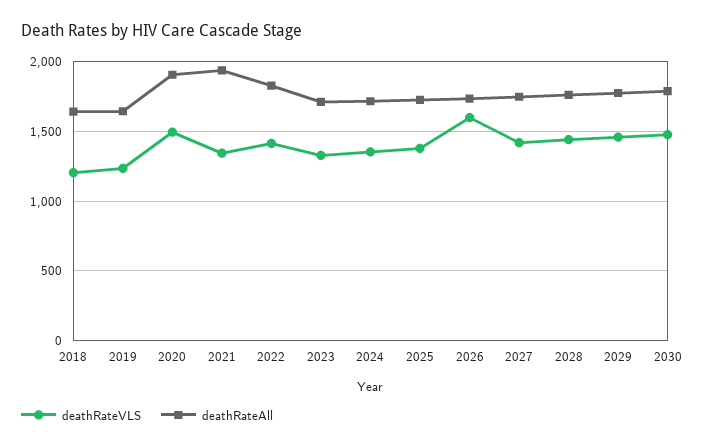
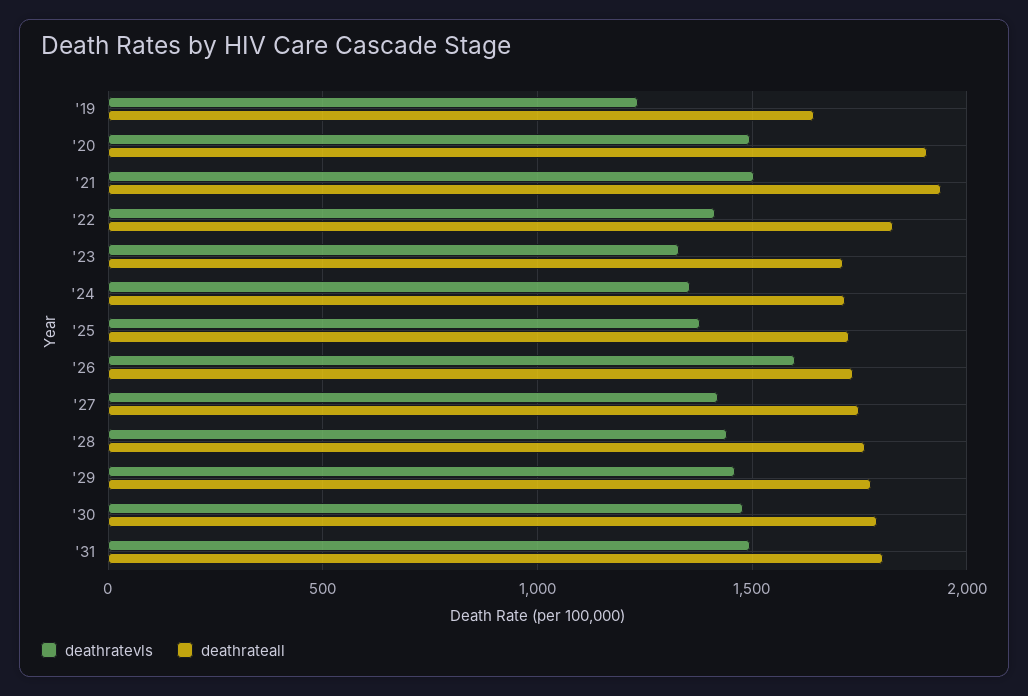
deathRateVLS, 2018: 1200 -> none
deathRateAll, 2018: 1650 -> none
deathRateVLS, 2021: 1350 -> 1500
deathRateVLS, '31: none -> 1500
deathRateAll, '31: none -> 1800

